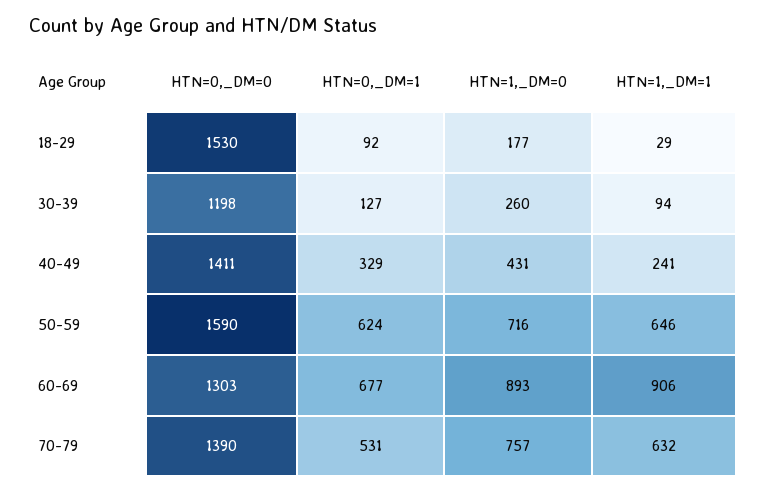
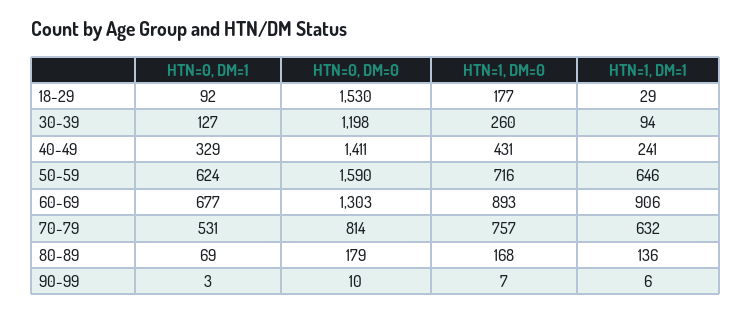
HTN=0,_DM=0, 70-79: 1390 -> 814
HTN=0,_DM=1, 80-89: none -> 69
HTN=0,_DM=0, 80-89: none -> 179
HTN=1,_DM=0, 80-89: none -> 168
HTN=1,_DM=1, 80-89: none -> 136
HTN=0,_DM=1, 90-99: none -> 3
HTN=0,_DM=0, 90-99: none -> 10
HTN=1,_DM=0, 90-99: none -> 7
HTN=1,_DM=1, 90-99: none -> 6

